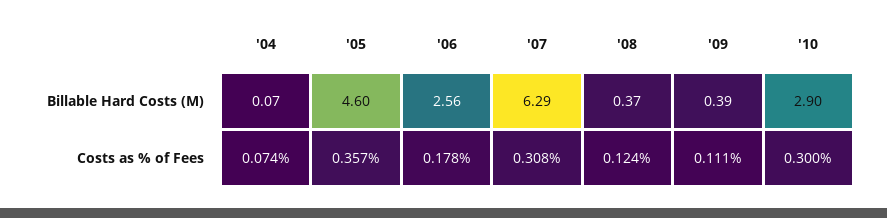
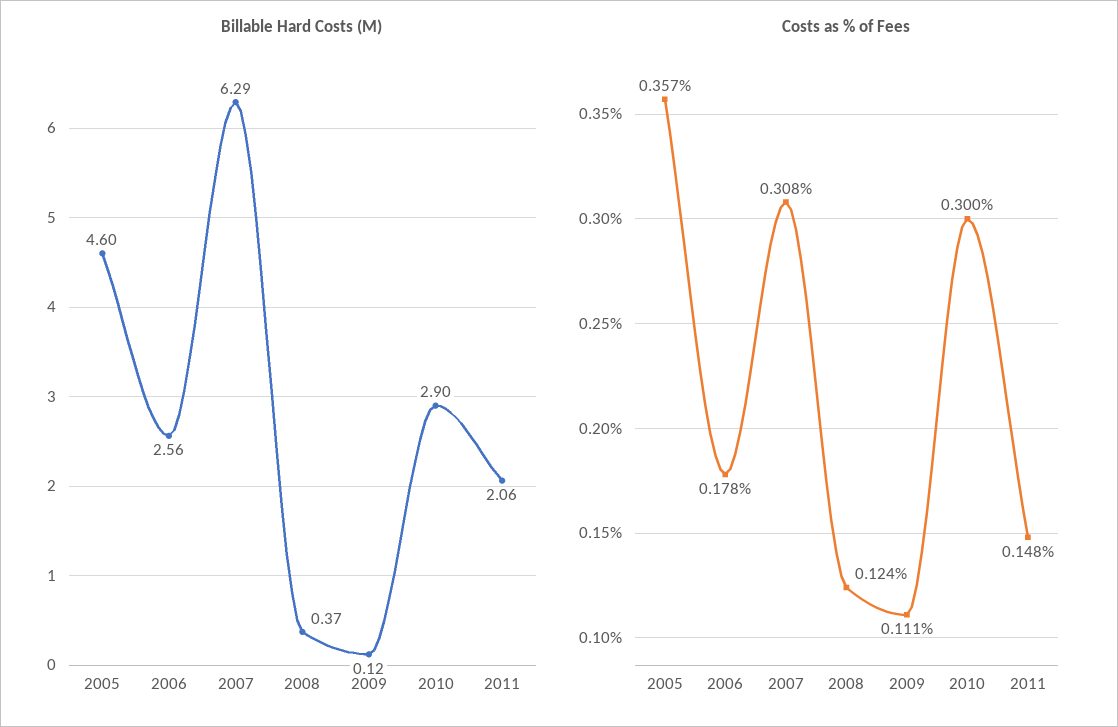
Billable Hard Costs (M), '04: 0.07 -> none
Billable Hard Costs (M), '09: 0.39 -> 0.12
Costs as % of Fees, '04: 0.074 -> none
Billable Hard Costs (M), 2011: none -> 2.06
Costs as % of Fees, 2011: none -> 0.148

